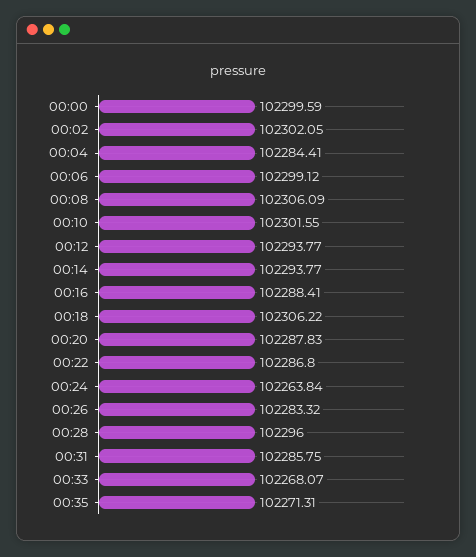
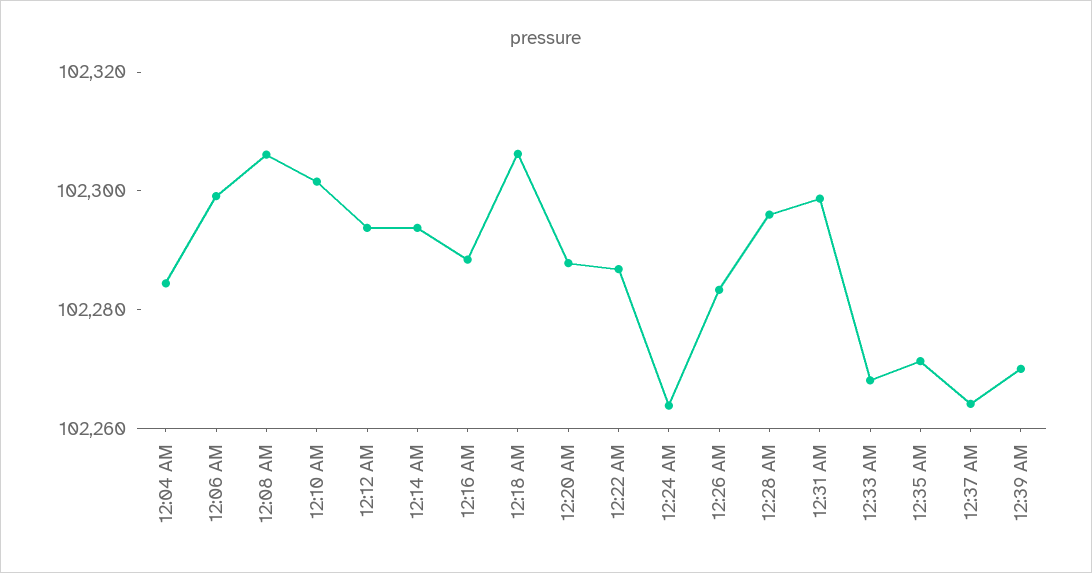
00:00: 102299.59 -> none
00:02: 102302.05 -> none
00:31: 102285.75 -> 102300
12:37 AM: none -> 102265
12:39 AM: none -> 102270

